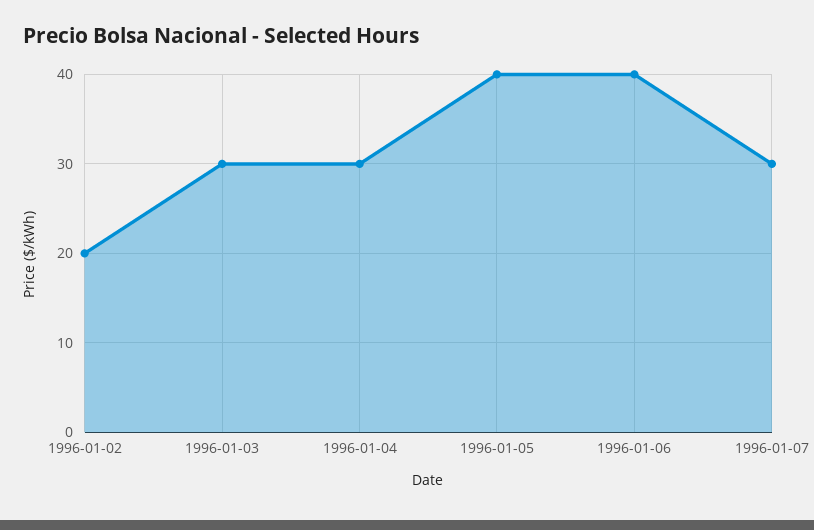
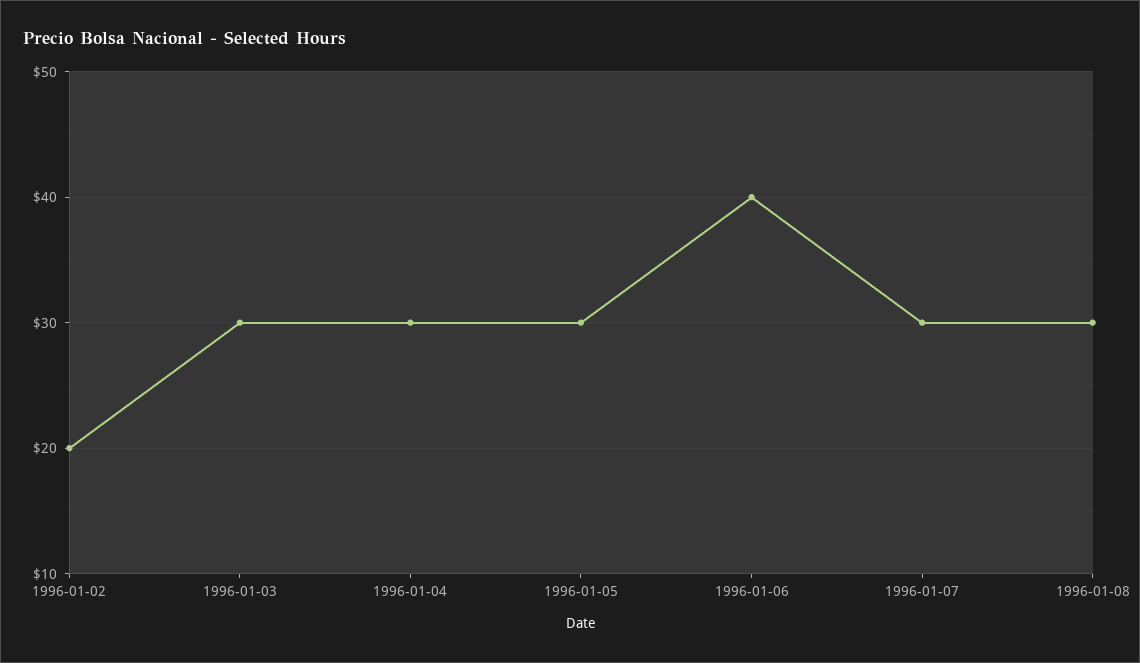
1996-01-05: 40 -> 30
1996-01-08: none -> 30

